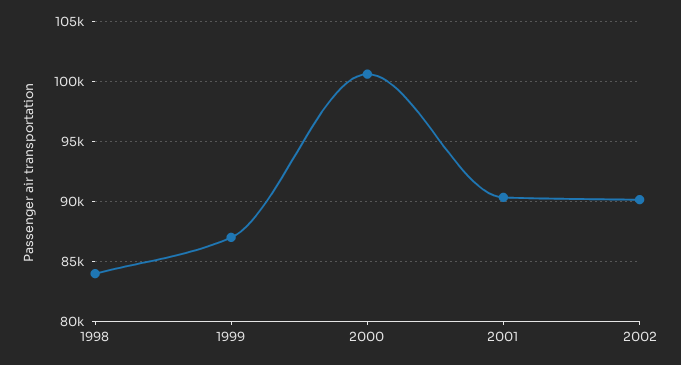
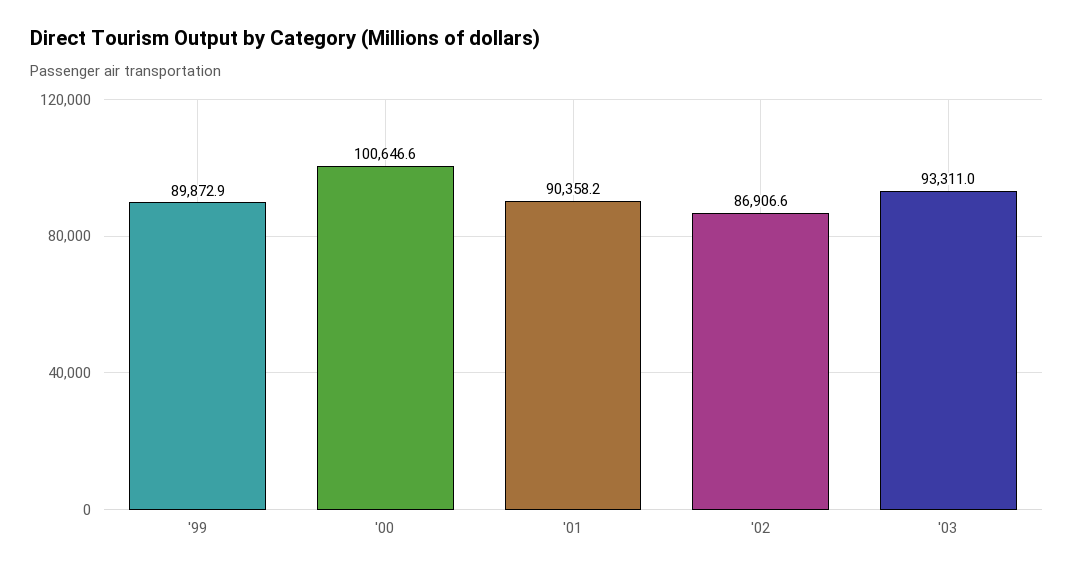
1998: 84000 -> none
1999: 87000 -> 89872.9
2002: 90000 -> 86906.6
'03: none -> 93311

